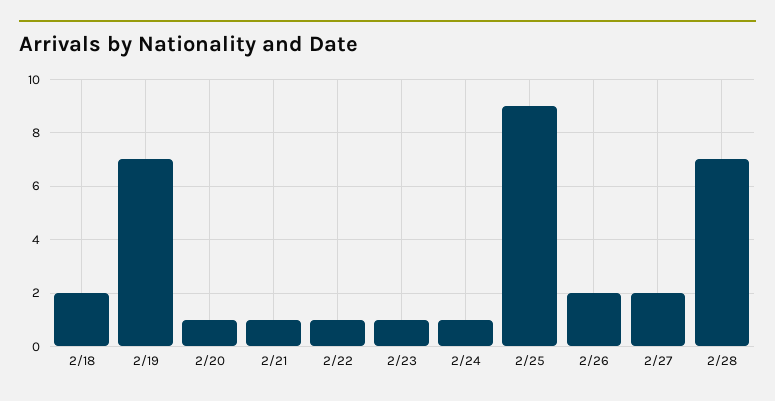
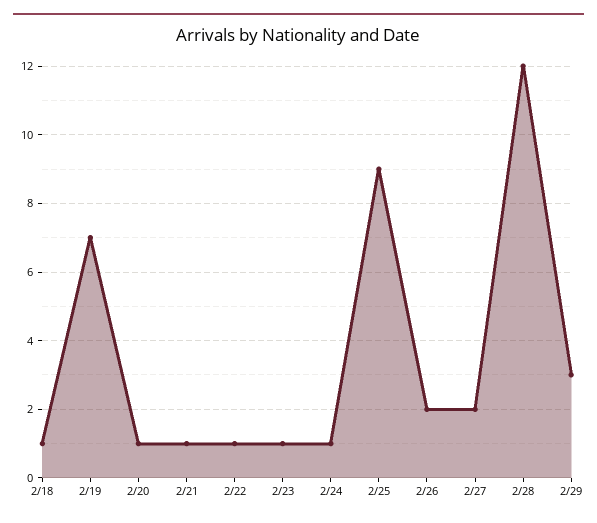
2/18: 2 -> 1
2/28: 7 -> 12
2/29: none -> 3

